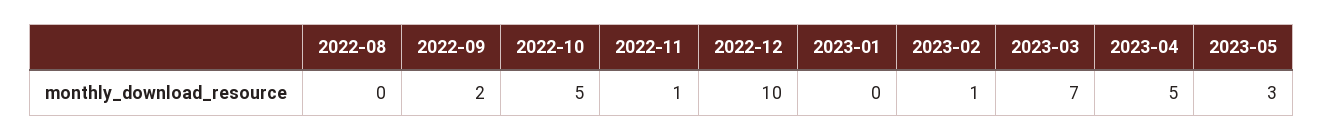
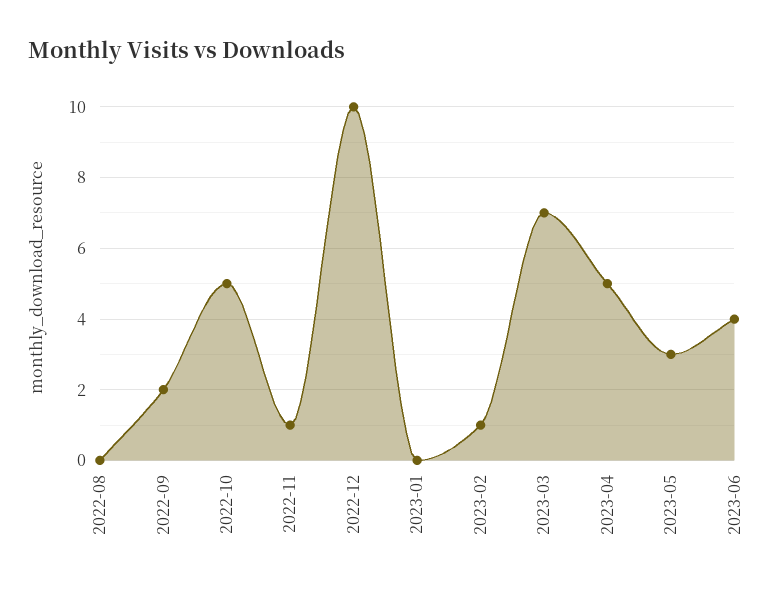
2023-06: none -> 4

